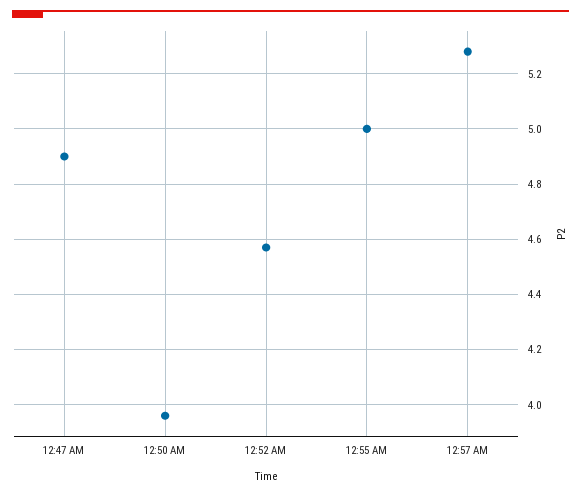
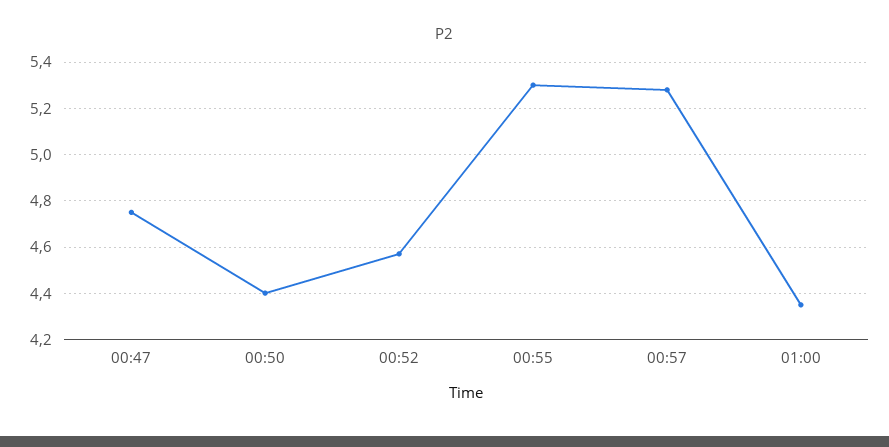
12:47 AM: 4.9 -> 4.75
12:50 AM: 3.95 -> 4.4
12:55 AM: 5 -> 5.3
01:00: none -> 4.35

